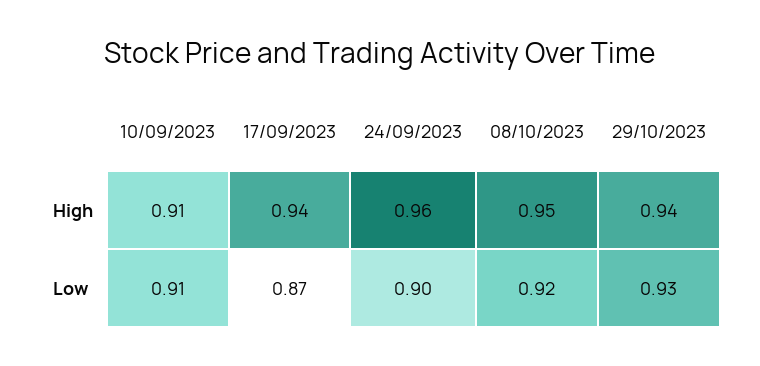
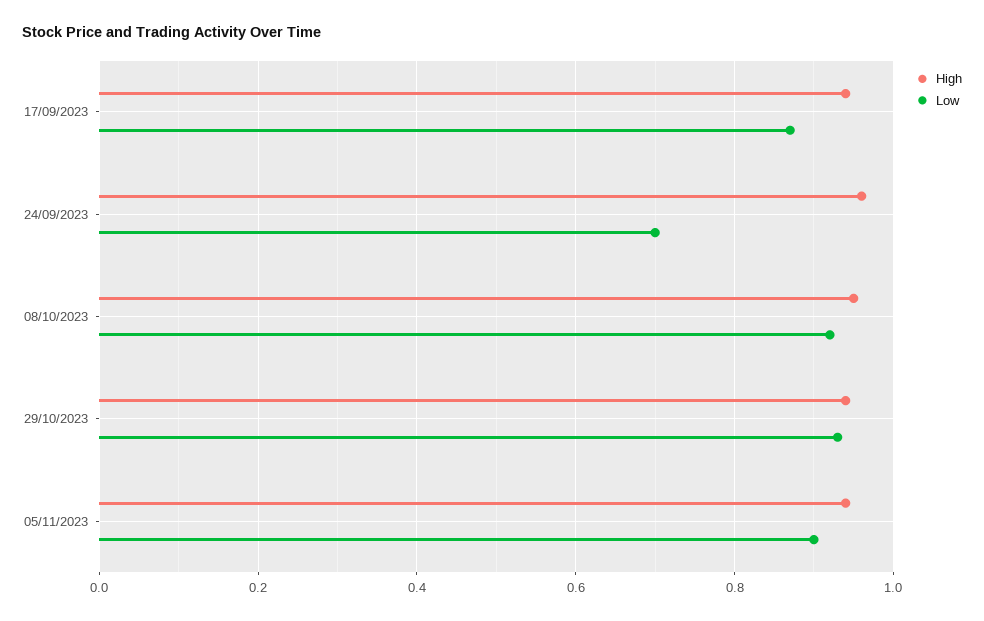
High, 10/09/2023: 0.91 -> none
Low, 10/09/2023: 0.91 -> none
Low, 24/09/2023: 0.9 -> 0.7
High, 05/11/2023: none -> 0.95
Low, 05/11/2023: none -> 0.9

